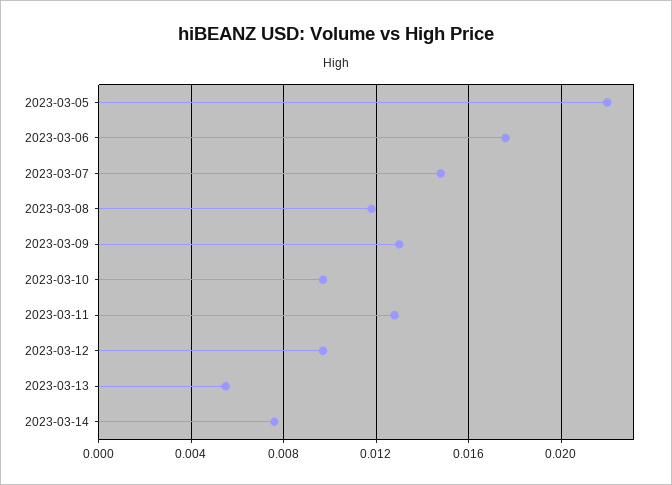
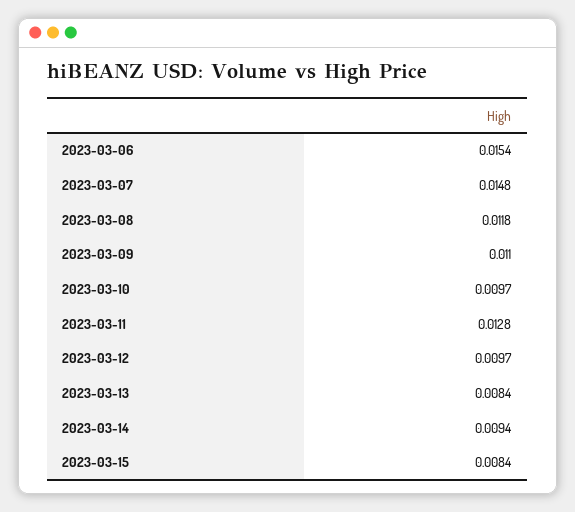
2023-03-05: 0.022 -> none
2023-03-06: 0.0175 -> 0.0154
2023-03-09: 0.013 -> 0.011
2023-03-13: 0.0055 -> 0.0084
2023-03-14: 0.0075 -> 0.0094
2023-03-15: none -> 0.0084

